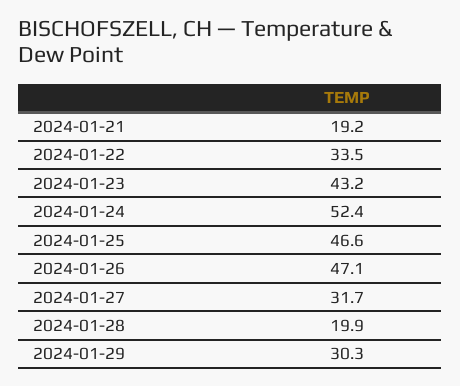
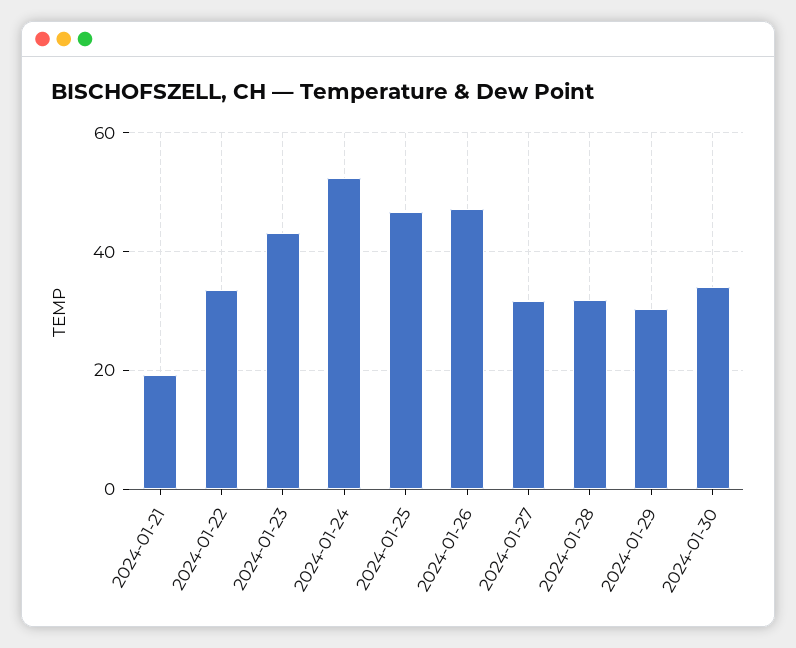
2024-01-28: 19.9 -> 32
2024-01-30: none -> 34

